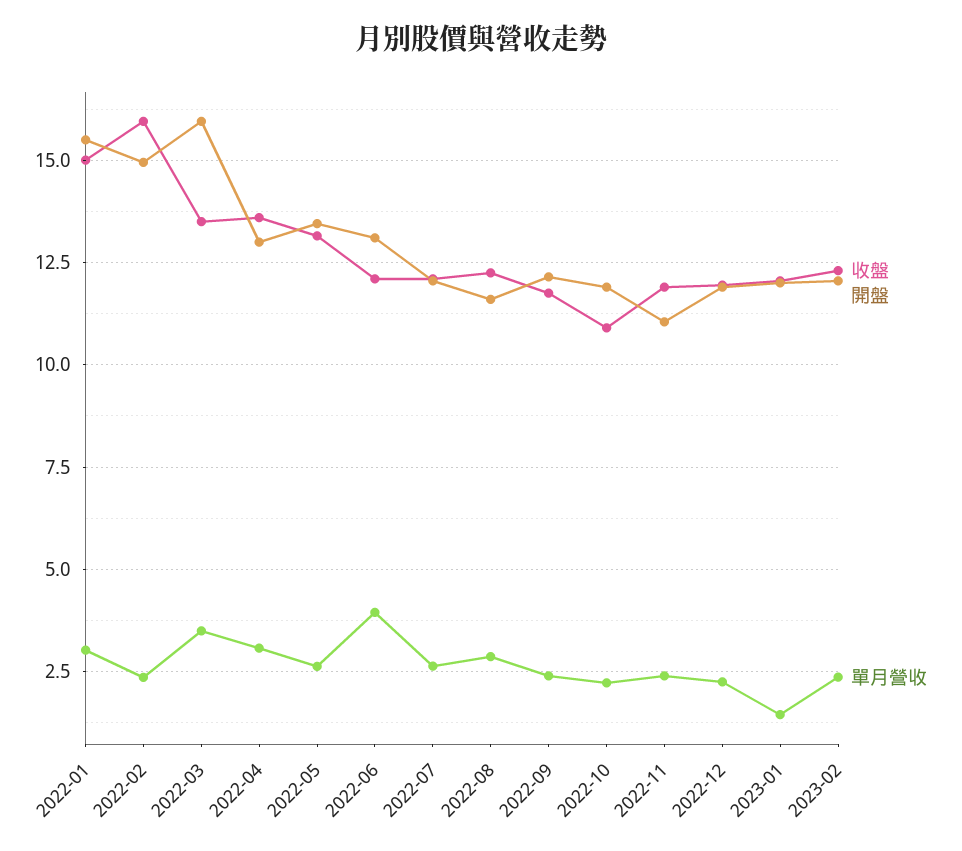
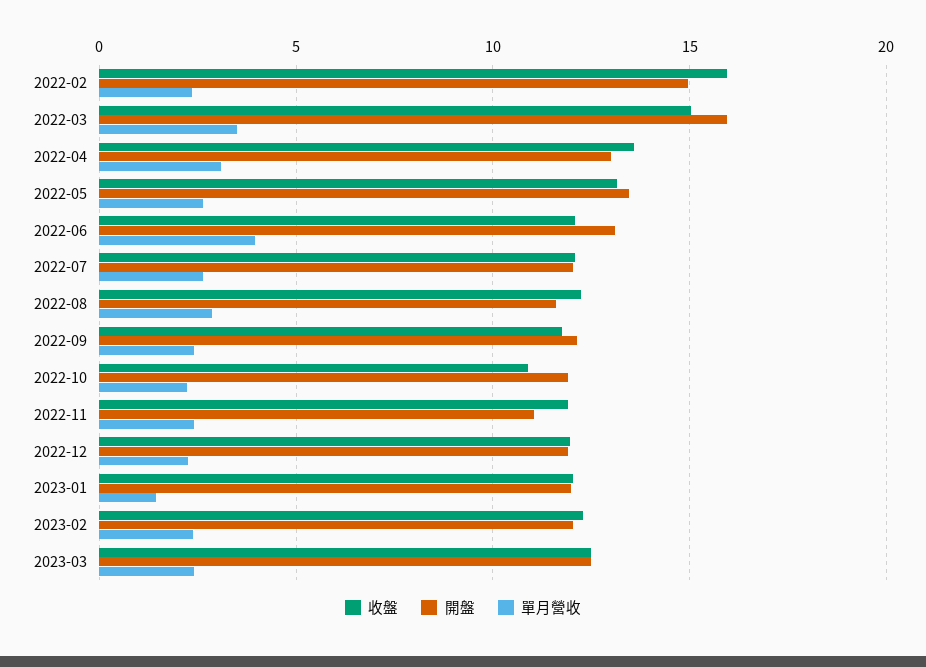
收盤, 2022-01: 15 -> none
開盤, 2022-01: 15.5 -> none
單月營收, 2022-01: 3 -> none
收盤, 2022-03: 13.5 -> 15
收盤, 2023-03: none -> 12.5
開盤, 2023-03: none -> 12.5
單月營收, 2023-03: none -> 2.5

